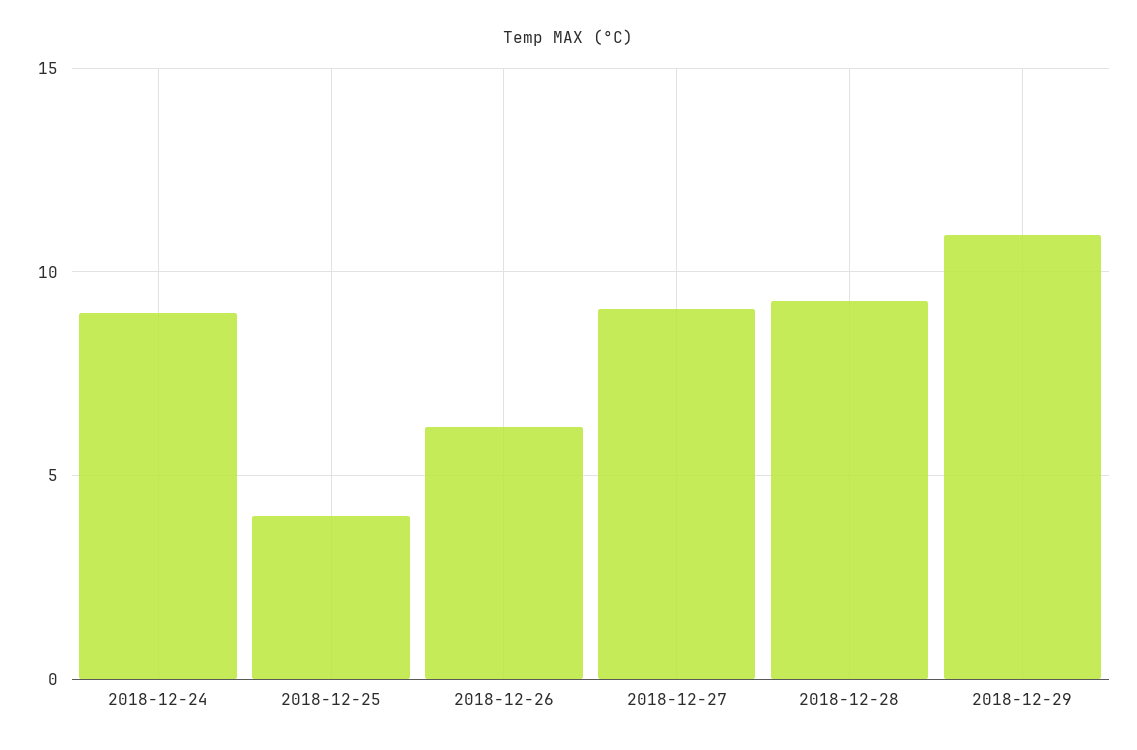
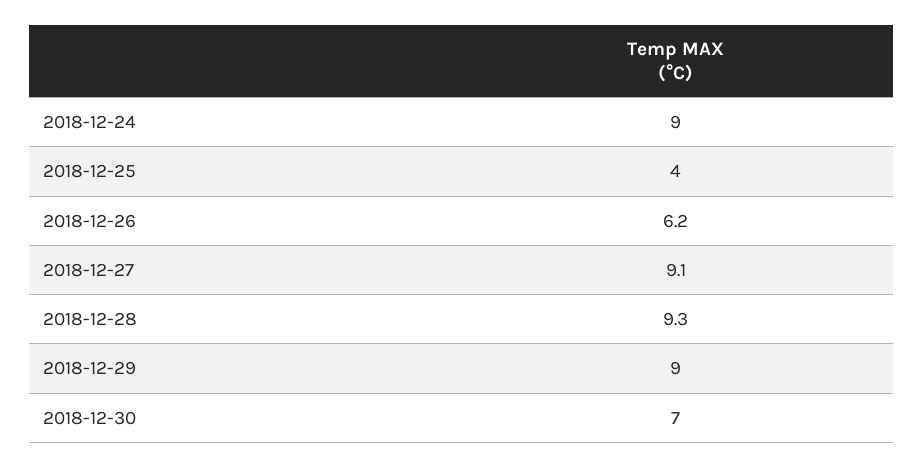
2018-12-29: 11 -> 9
2018-12-30: none -> 7

